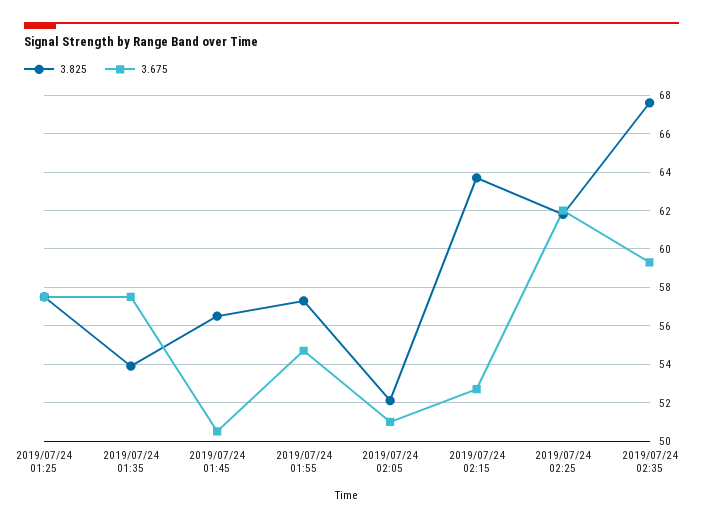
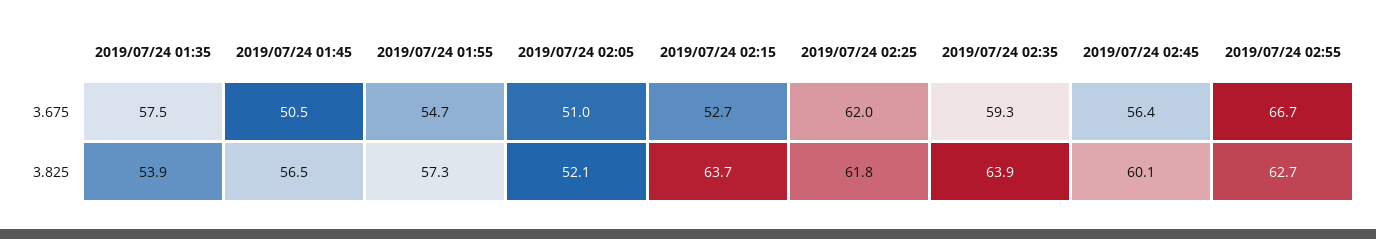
3.825, 2019/07/24 01:25: 57.5 -> none
3.675, 2019/07/24 01:25: 57.5 -> none
3.825, 2019/07/24 02:35: 67.5 -> 63.9
3.675, 2019/07/24 02:45: none -> 56.4
3.675, 2019/07/24 02:55: none -> 66.7
3.825, 2019/07/24 02:45: none -> 60.1
3.825, 2019/07/24 02:55: none -> 62.7

